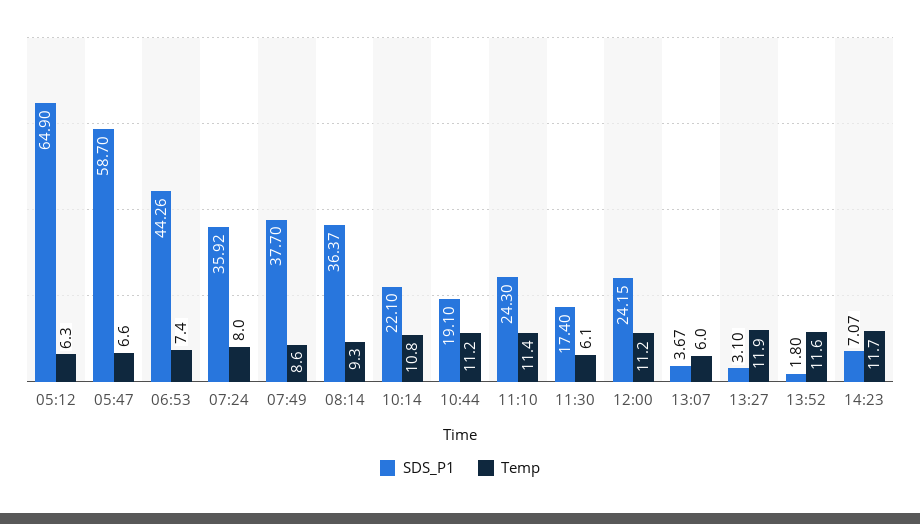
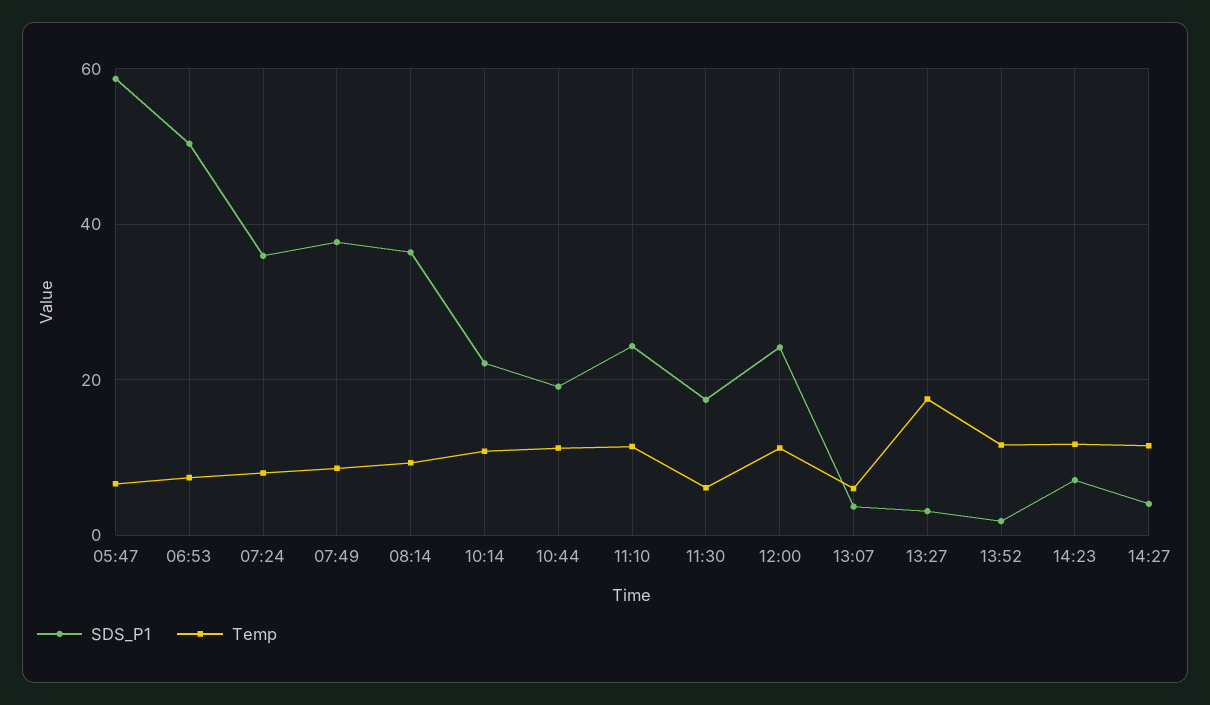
SDS_P1, 05:12: 64.9 -> none
Temp, 05:12: 6.3 -> none
SDS_P1, 06:53: 44.26 -> 50
Temp, 13:27: 11.9 -> 18
SDS_P1, 14:27: none -> 4
Temp, 14:27: none -> 12

